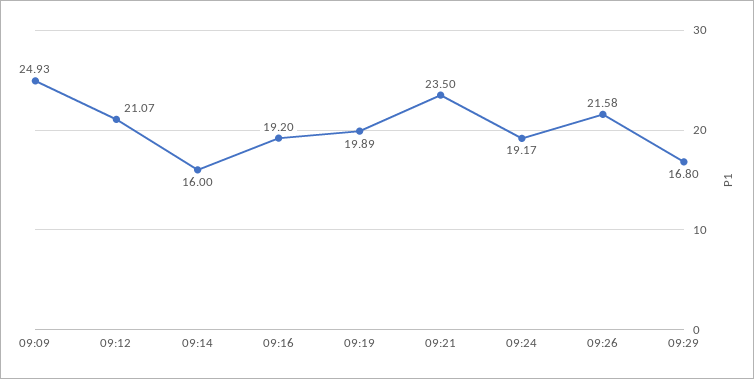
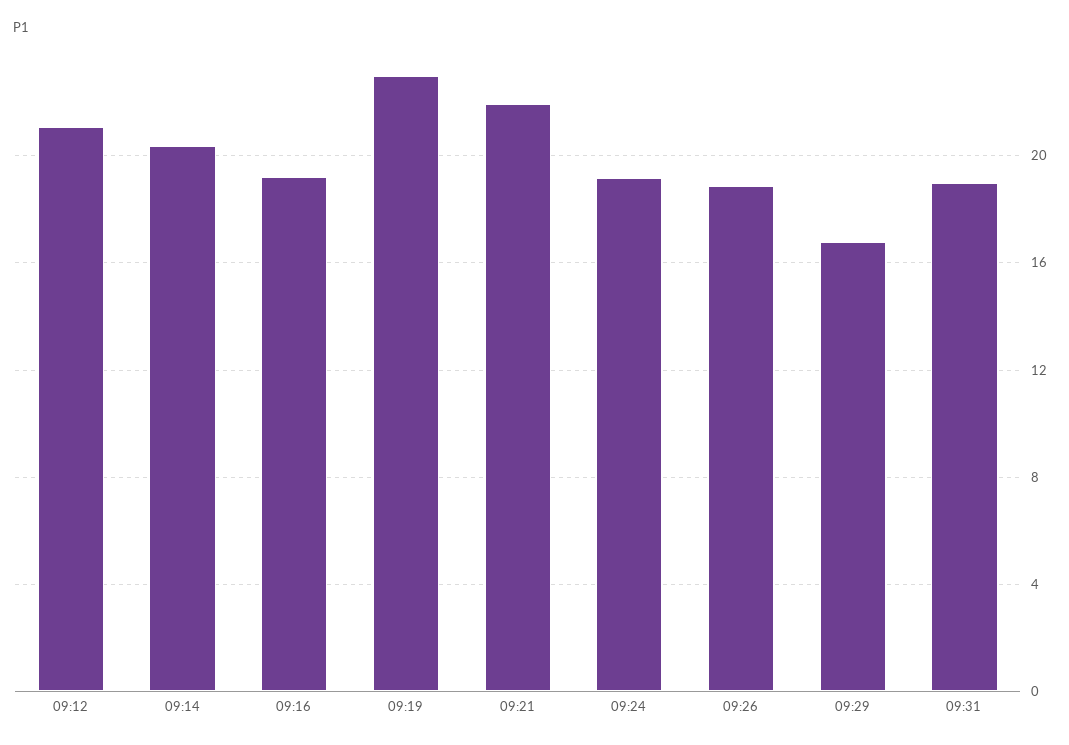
09:09: 24.93 -> none
09:14: 16 -> 20.5
09:19: 19.89 -> 23
09:21: 23.5 -> 22
09:26: 21.58 -> 19
09:31: none -> 19

